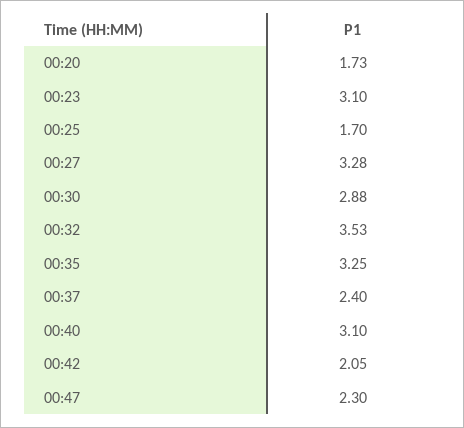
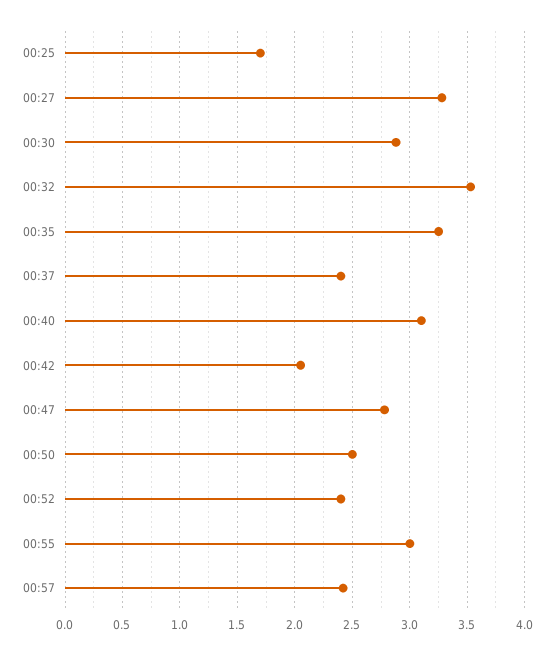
00:20: 1.73 -> none
00:23: 3.1 -> none
00:47: 2.3 -> 2.8
00:50: none -> 2.5
00:52: none -> 2.4
00:55: none -> 3
00:57: none -> 2.4

